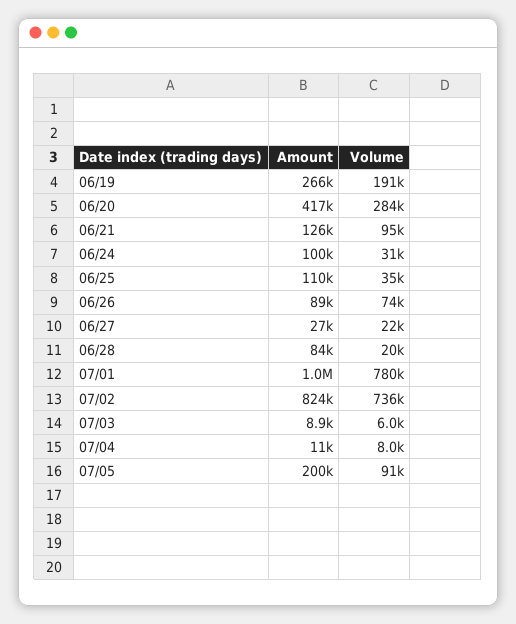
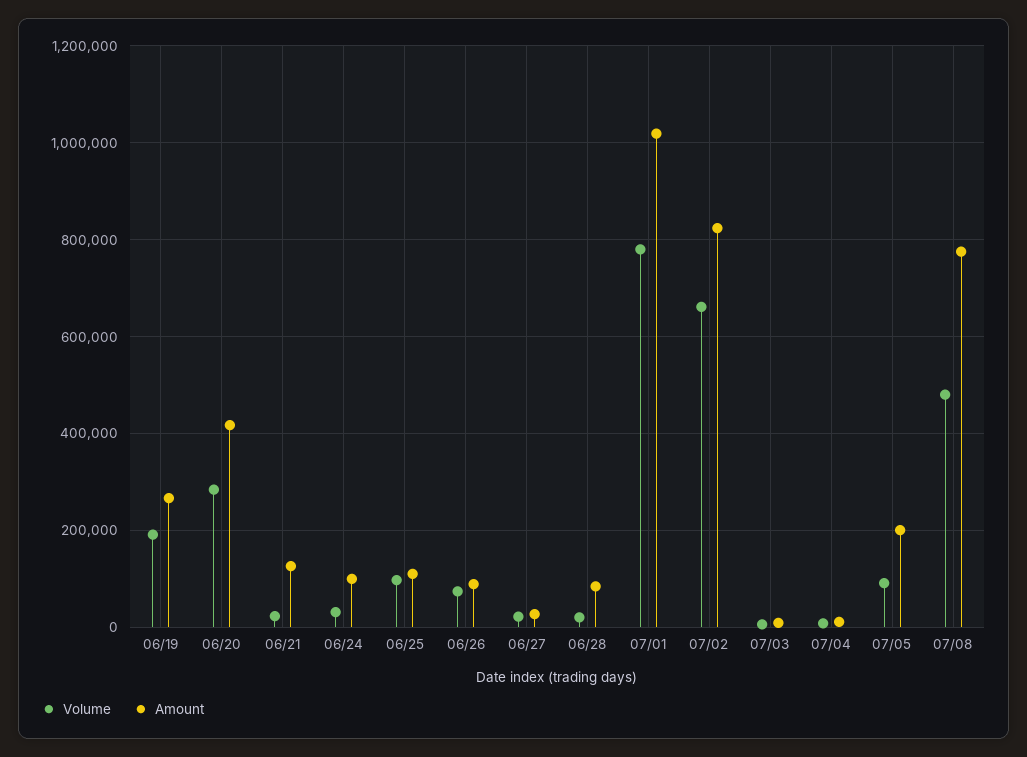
Volume, 06/21: 95000 -> 20000
Volume, 06/25: 35000 -> 100000
Volume, 07/02: 736000 -> 660000
Volume, 07/08: none -> 480000
Amount, 07/08: none -> 780000

